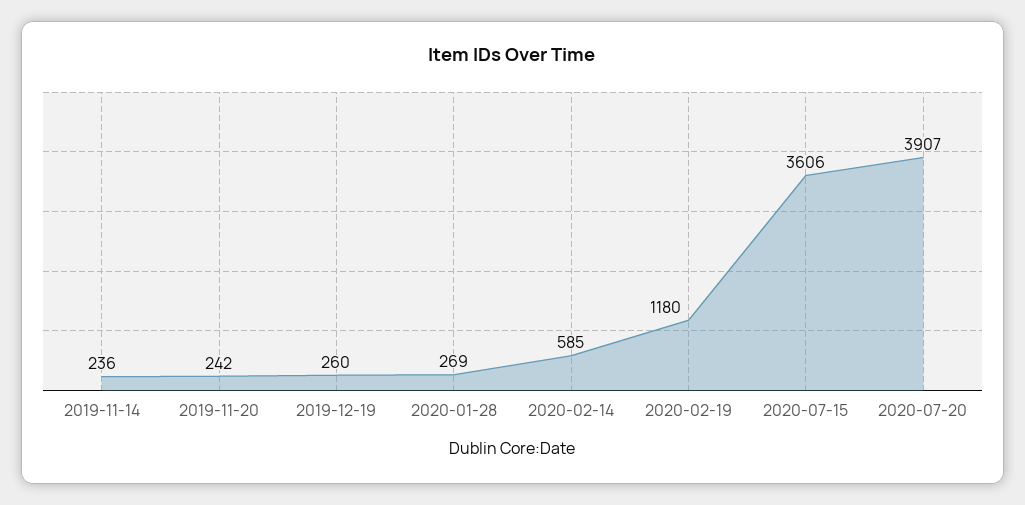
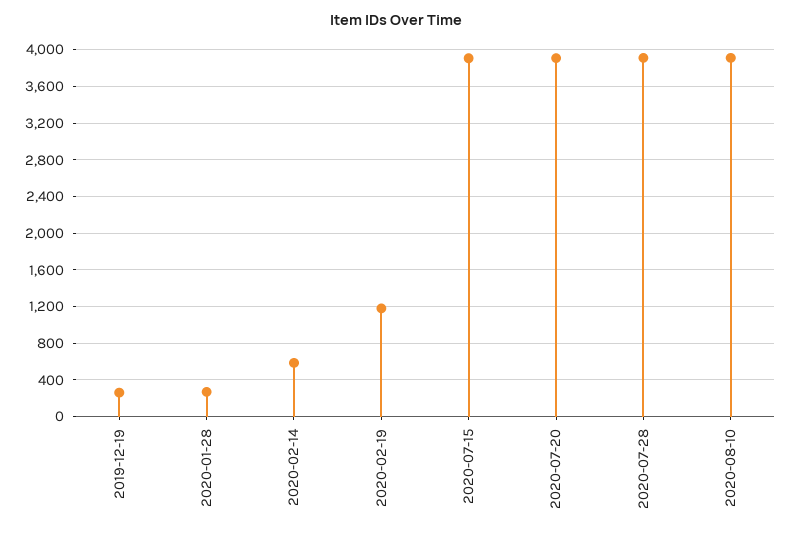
2019-11-14: 236 -> none
2019-11-20: 242 -> none
2020-07-15: 3606 -> 3900
2020-07-28: none -> 3900
2020-08-10: none -> 3900

